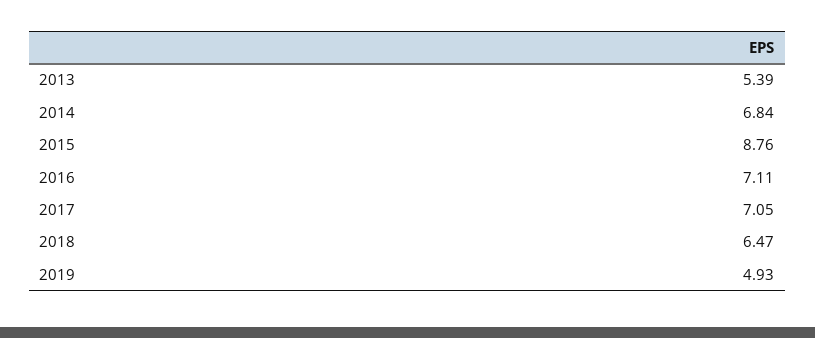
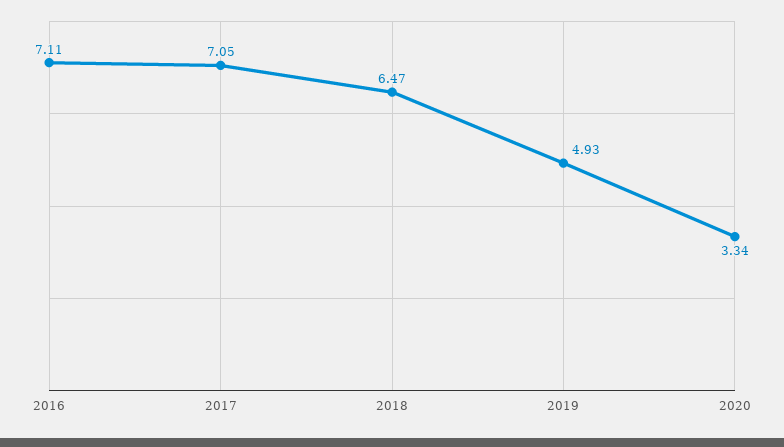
2013: 5.39 -> none
2014: 6.84 -> none
2015: 8.76 -> none
2020: none -> 3.34

